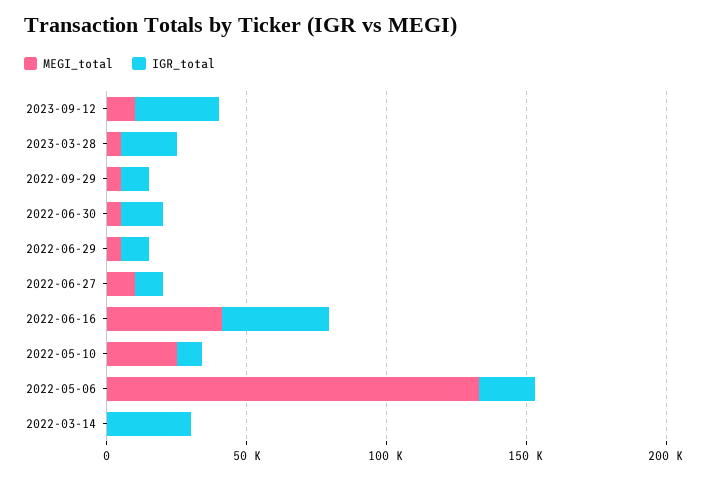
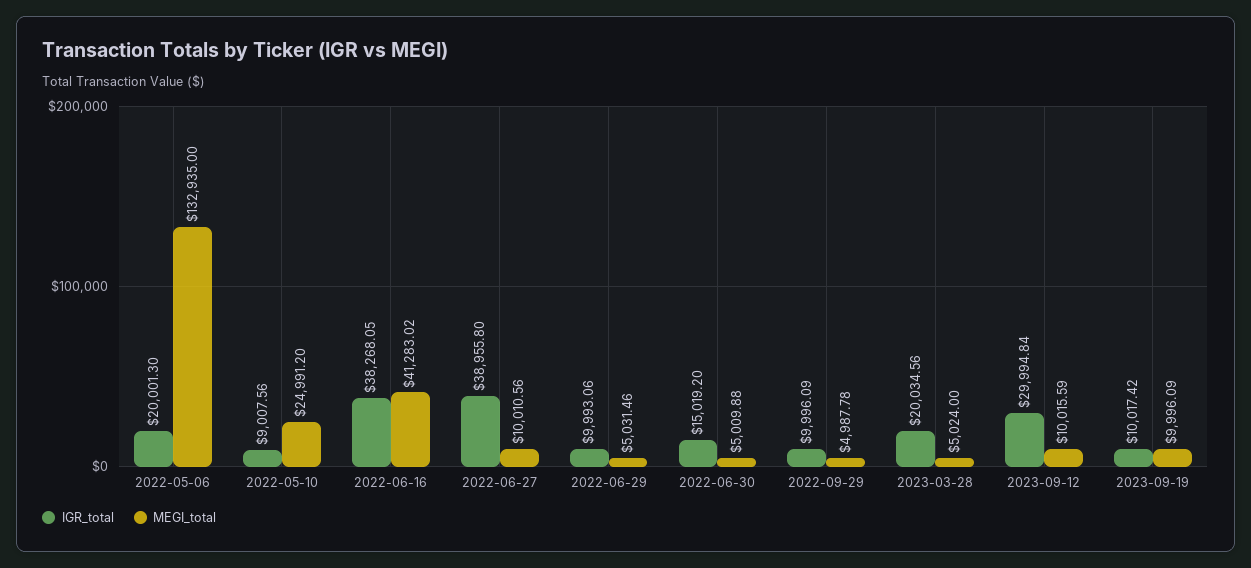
IGR_total, 2022-06-27: 10000 -> 38955.8
MEGI_total, 2022-03-14: 0 -> none
IGR_total, 2022-03-14: 30000 -> none
IGR_total, 2023-09-19: none -> 10017.42
MEGI_total, 2023-09-19: none -> 9996.09

